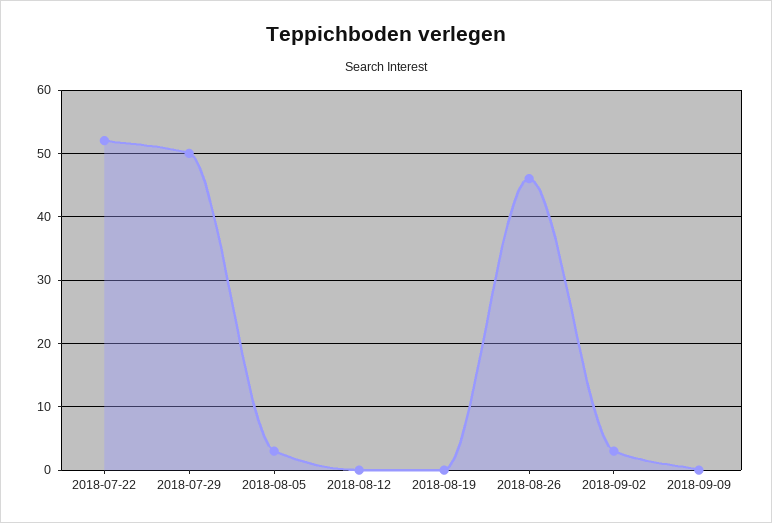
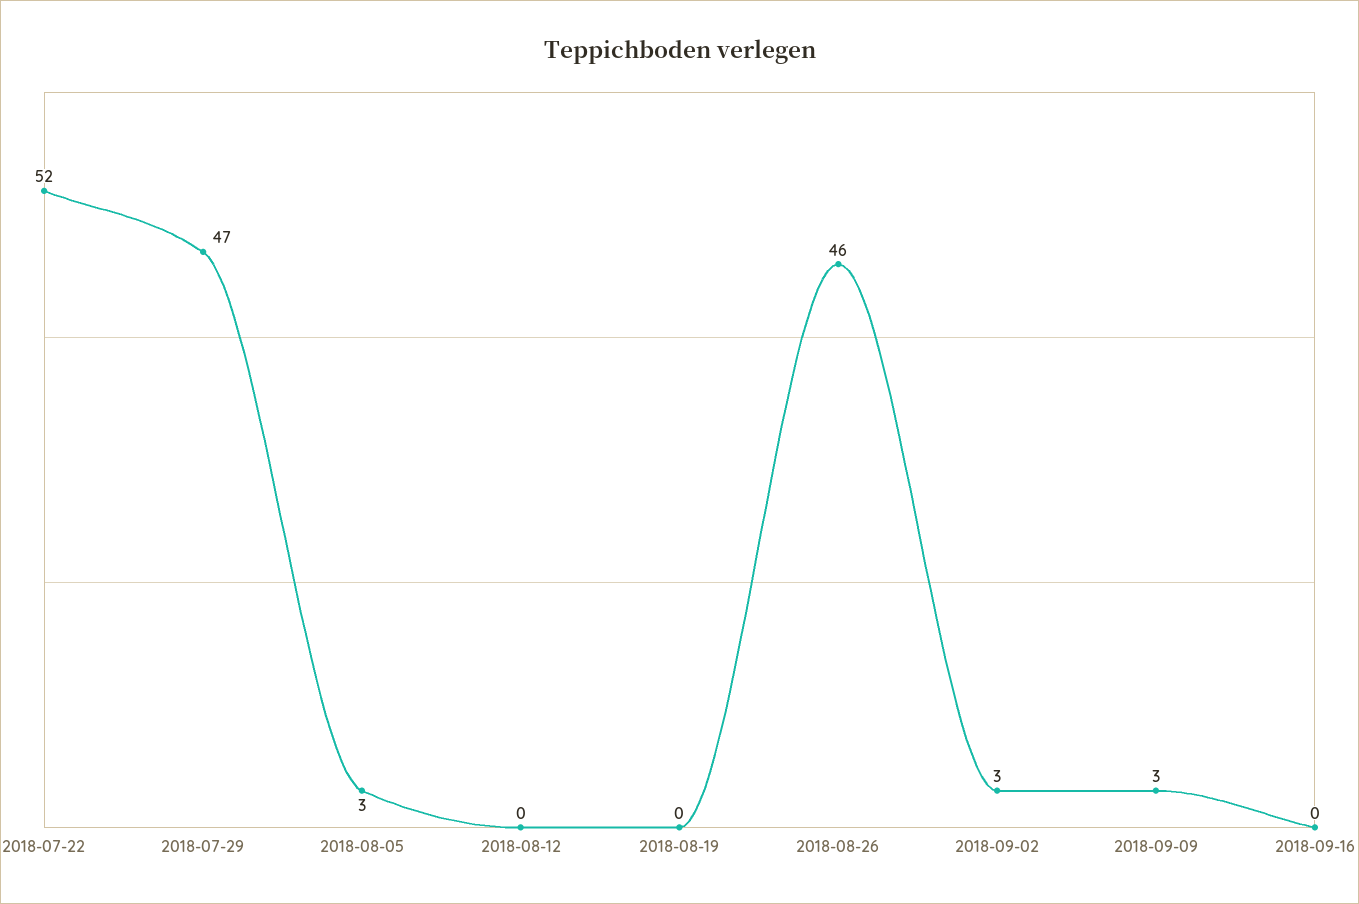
2018-07-29: 50 -> 47
2018-09-09: 0 -> 3
2018-09-16: none -> 0

